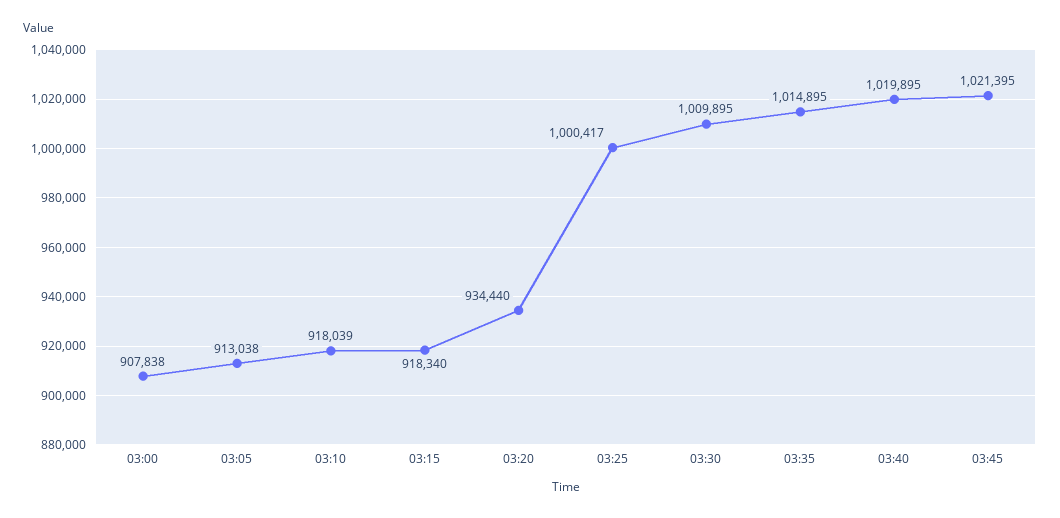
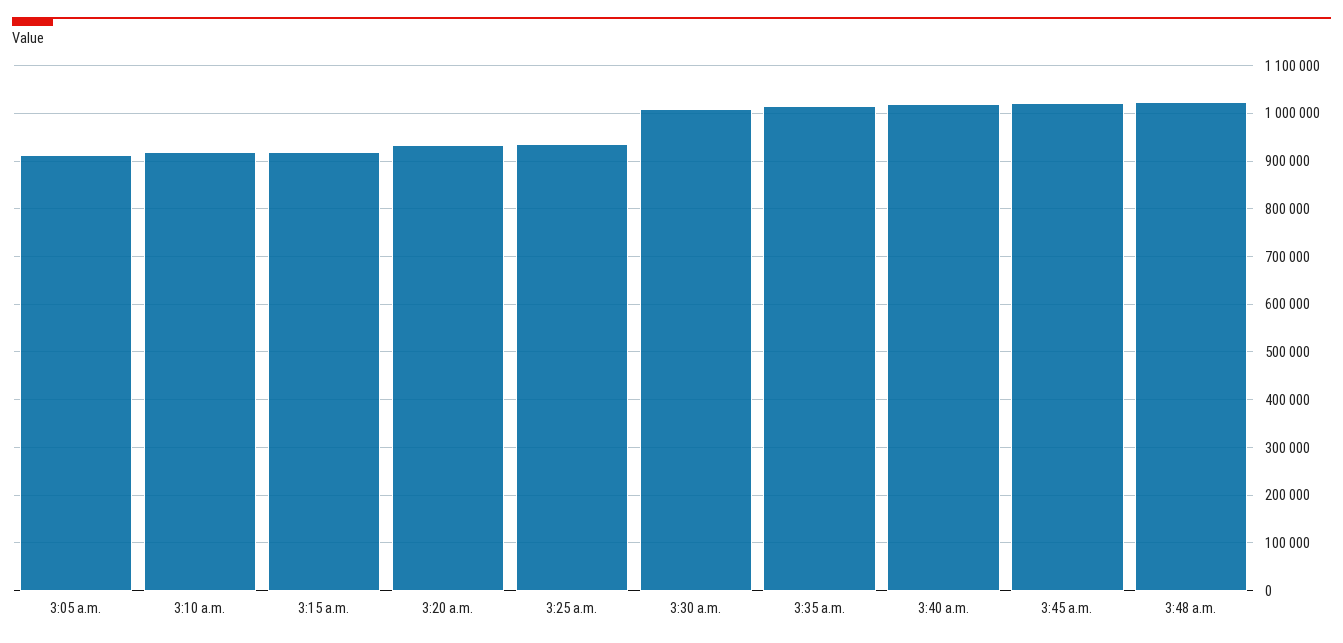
03:00: 907838 -> none
03:25: 1000417 -> 940000
3:48 a.m.: none -> 1020000

